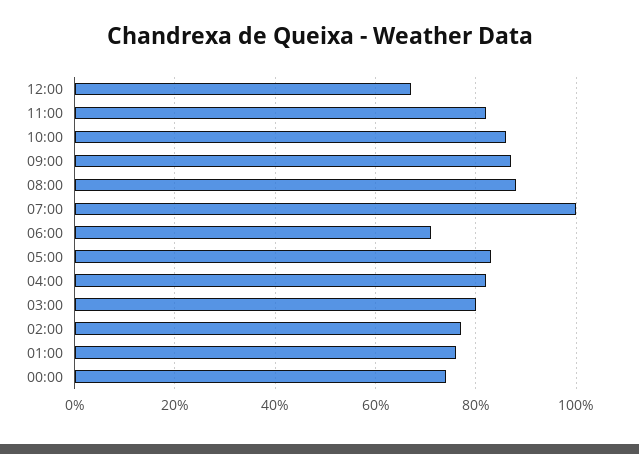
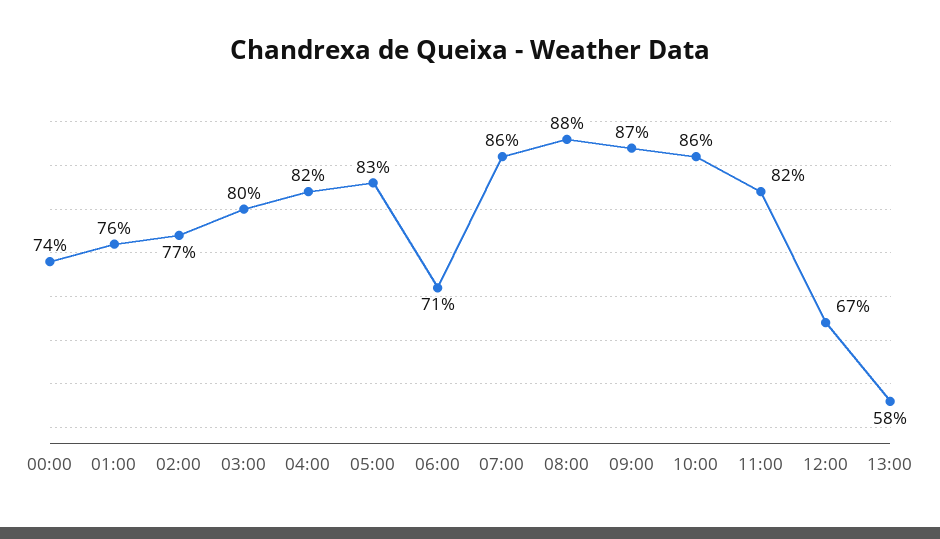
07:00: 100 -> 86
13:00: none -> 58

